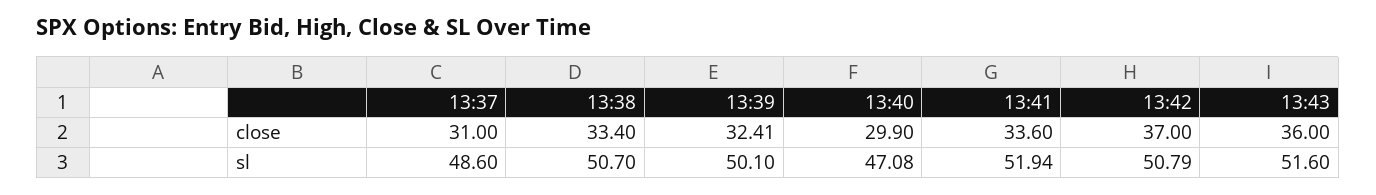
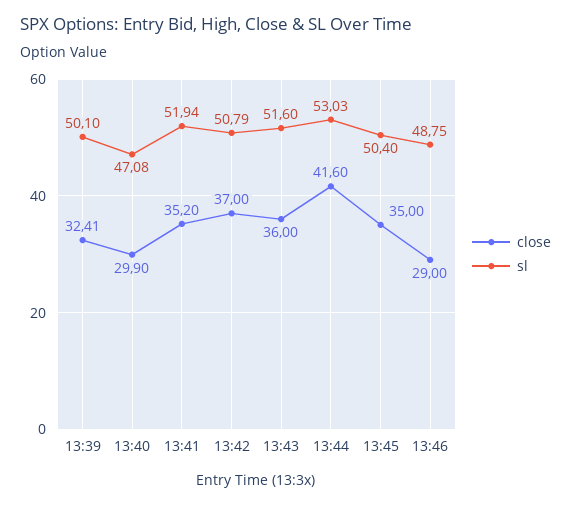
close, 13:37: 31 -> none
close, 13:38: 33.4 -> none
close, 13:41: 33.6 -> 35.2
sl, 13:37: 48.6 -> none
sl, 13:38: 50.7 -> none
close, 13:44: none -> 41.6
sl, 13:44: none -> 53.03
close, 13:45: none -> 35
sl, 13:45: none -> 50.4
close, 13:46: none -> 29
sl, 13:46: none -> 48.75

